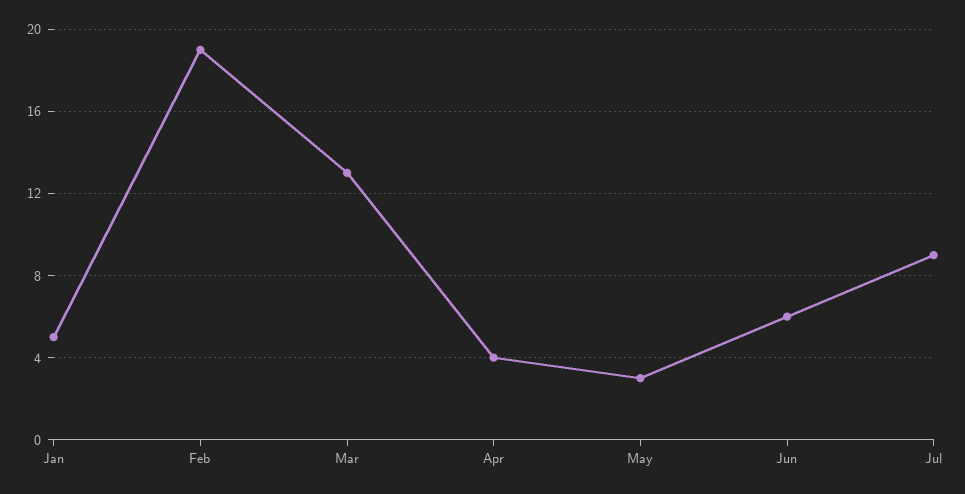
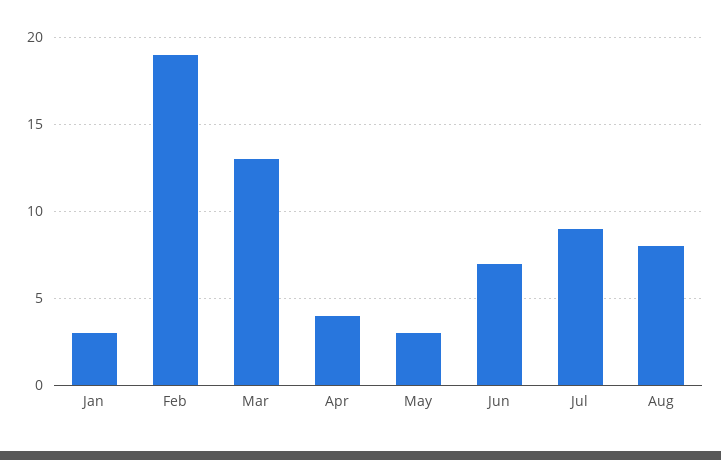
Jan: 5 -> 3
Jun: 6 -> 7
Aug: none -> 8

